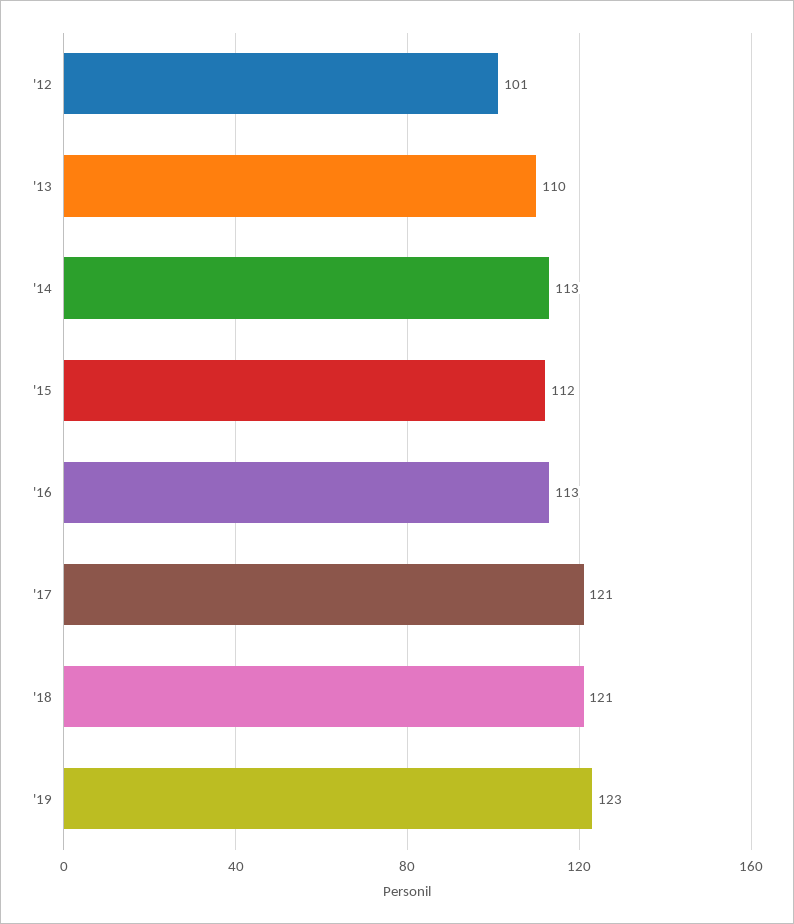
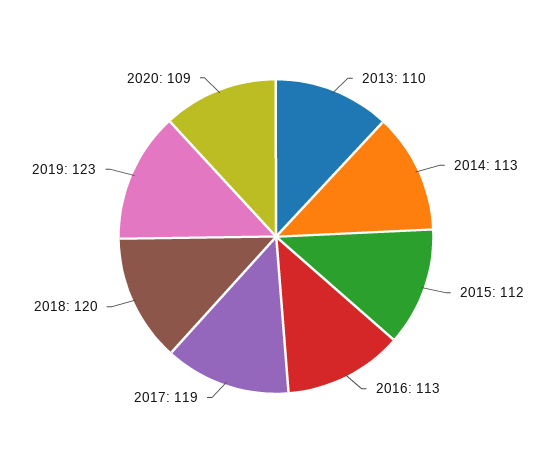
'12: 101 -> none
'17: 121 -> 119
'18: 121 -> 120
2020: none -> 109

